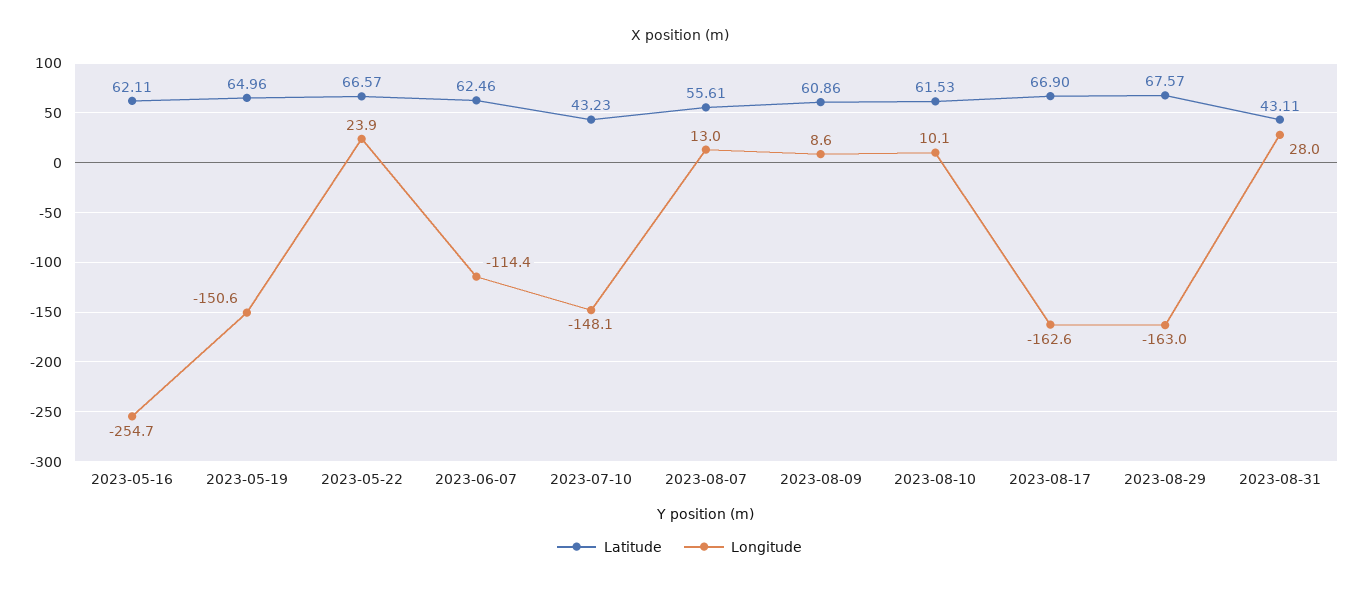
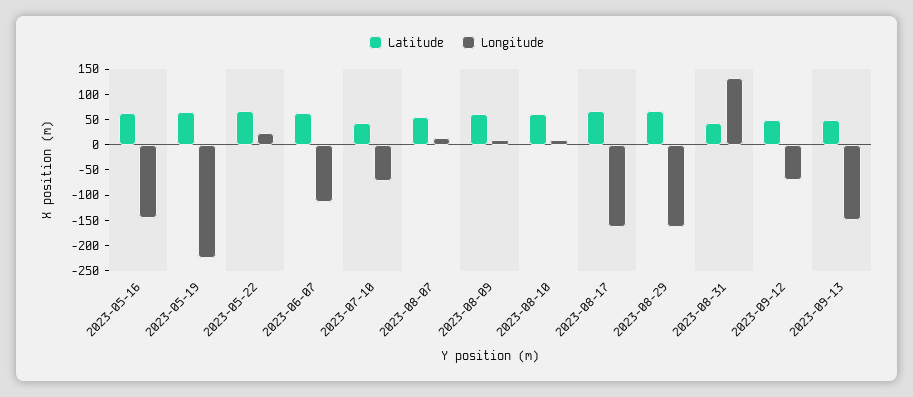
Longitude, 2023-05-16: -254.7 -> -150
Longitude, 2023-05-19: -150.6 -> -225
Longitude, 2023-07-10: -148.1 -> -75
Longitude, 2023-08-31: 28 -> 125
Latitude, 2023-09-12: none -> 50
Longitude, 2023-09-12: none -> -75
Latitude, 2023-09-13: none -> 50
Longitude, 2023-09-13: none -> -150

